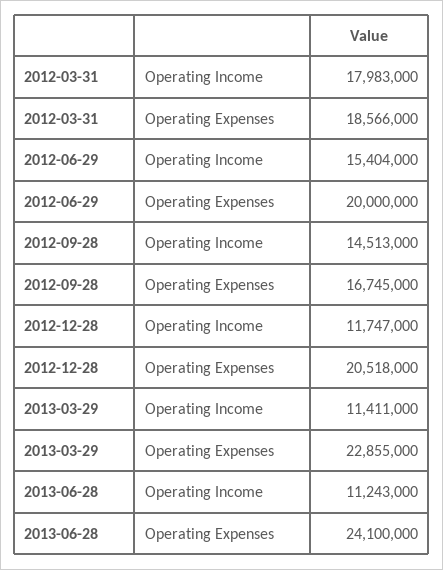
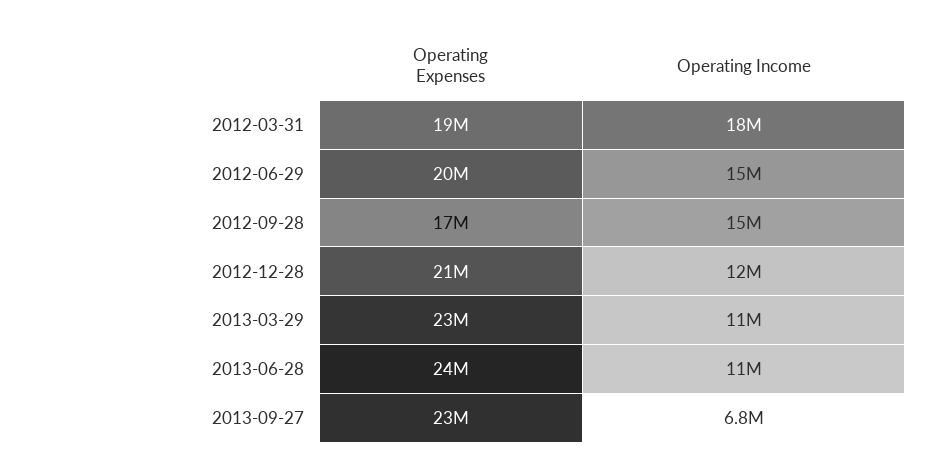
2013-09-27, Operating Expenses: none -> 23000000
2013-09-27, Operating Income: none -> 6800000

